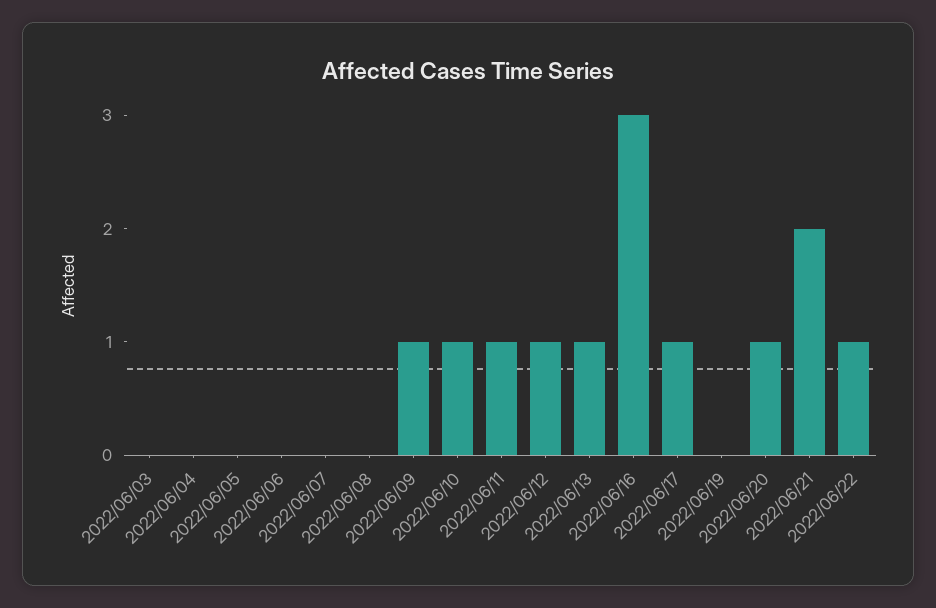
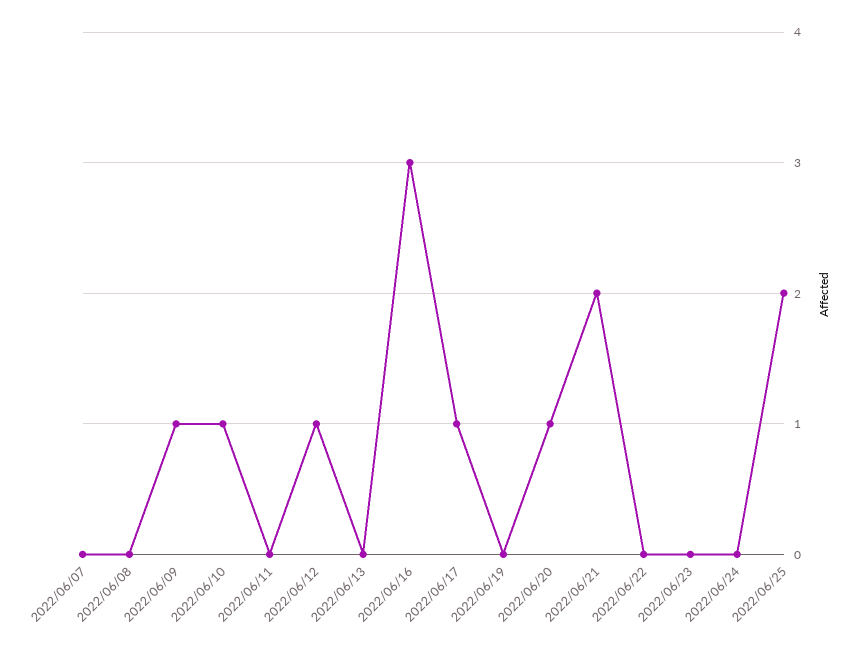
2022/06/03: 0 -> none
2022/06/04: 0 -> none
2022/06/05: 0 -> none
2022/06/06: 0 -> none
2022/06/11: 1 -> 0
2022/06/13: 1 -> 0
2022/06/22: 1 -> 0
2022/06/23: none -> 0
2022/06/24: none -> 0
2022/06/25: none -> 2

